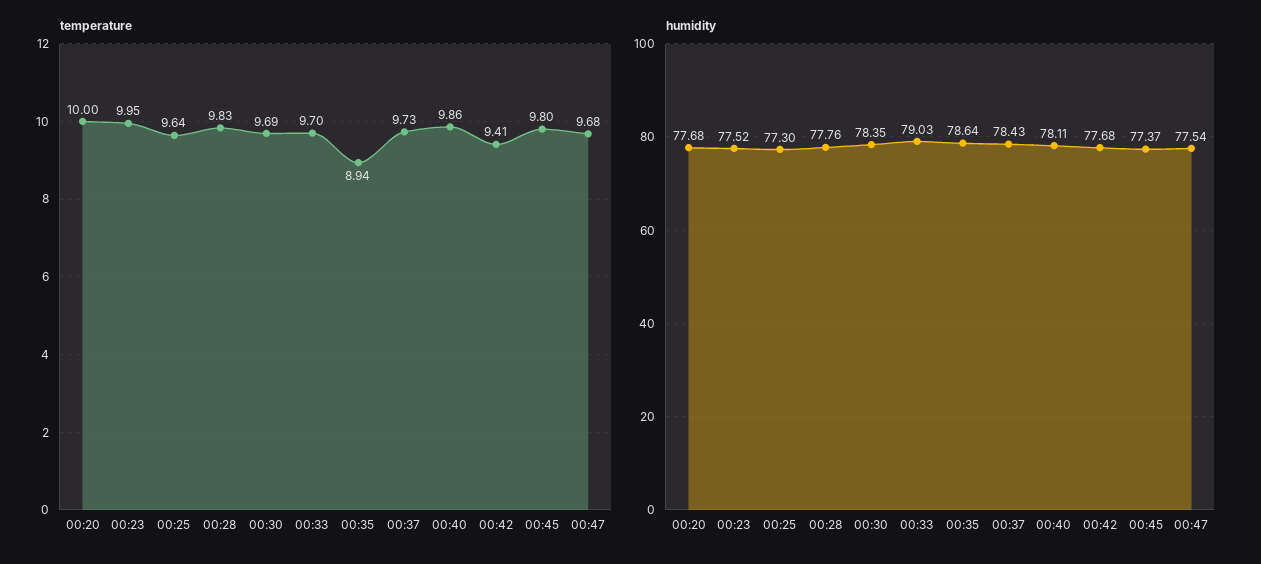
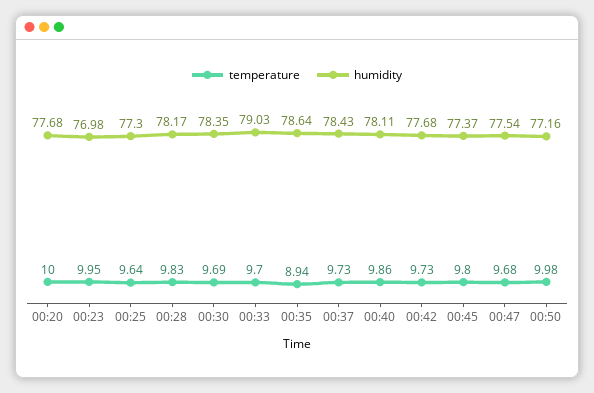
temperature, 00:42: 9.41 -> 9.73
humidity, 00:23: 77.52 -> 76.98
humidity, 00:28: 77.76 -> 78.17
temperature, 00:50: none -> 9.98
humidity, 00:50: none -> 77.16

